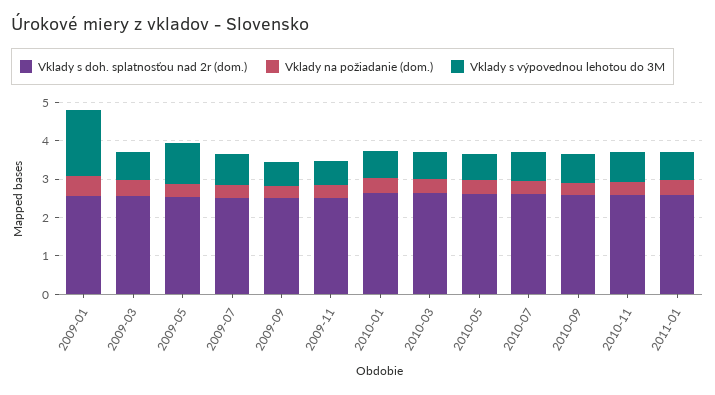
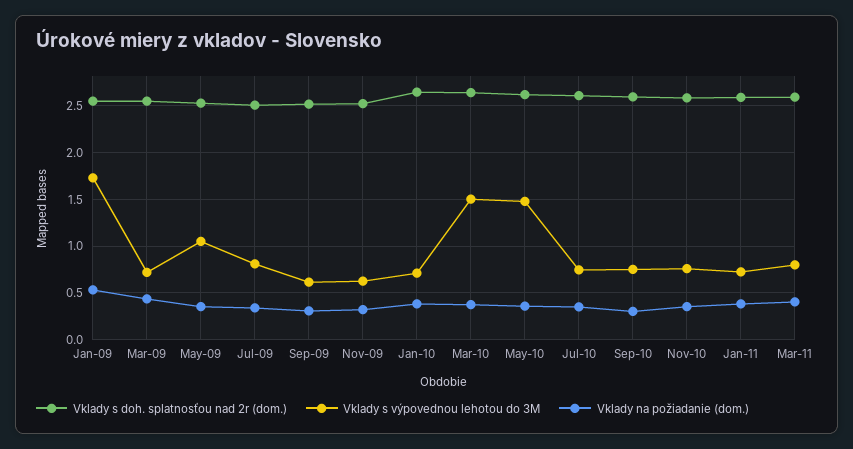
Vklady s výpovednou lehotou do 3M, 2010-03: 0.75 -> 1.5
Vklady s výpovednou lehotou do 3M, 2010-05: 0.75 -> 1.5
Vklady s doh. splatnosťou nad 2r (dom.), Mar-11: none -> 2.6
Vklady s výpovednou lehotou do 3M, Mar-11: none -> 0.8
Vklady na požiadanie (dom.), Mar-11: none -> 0.4

